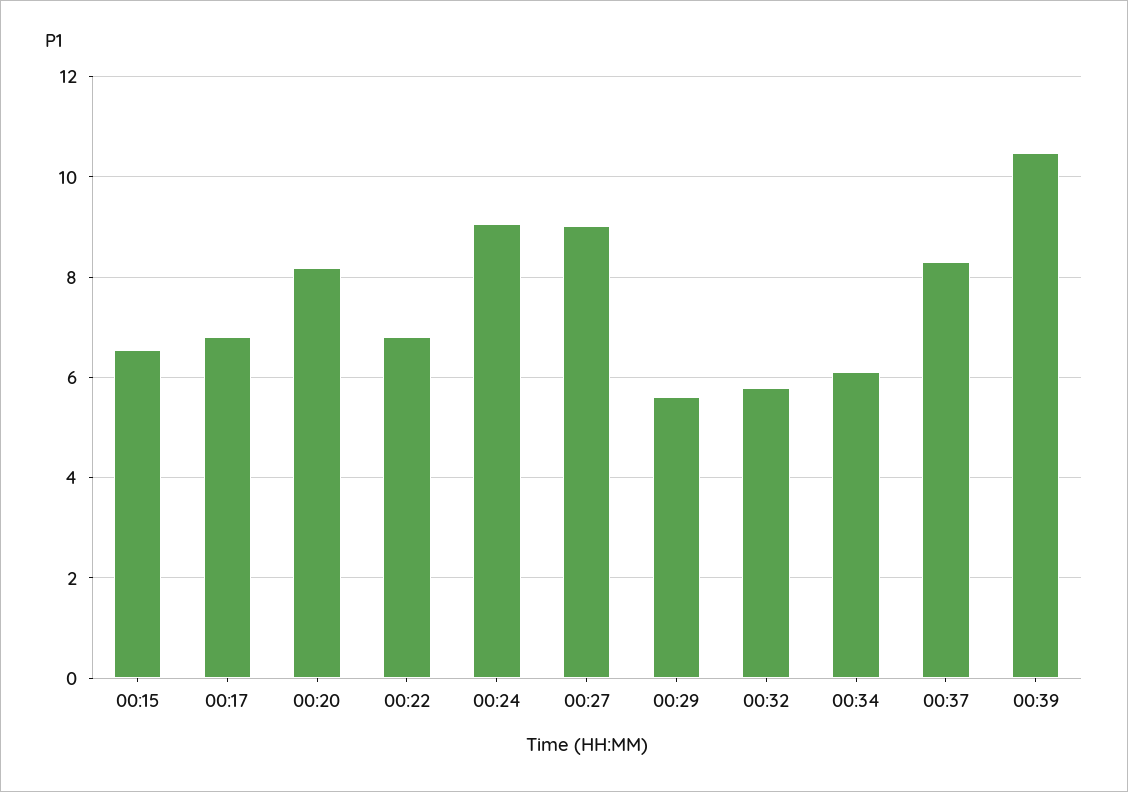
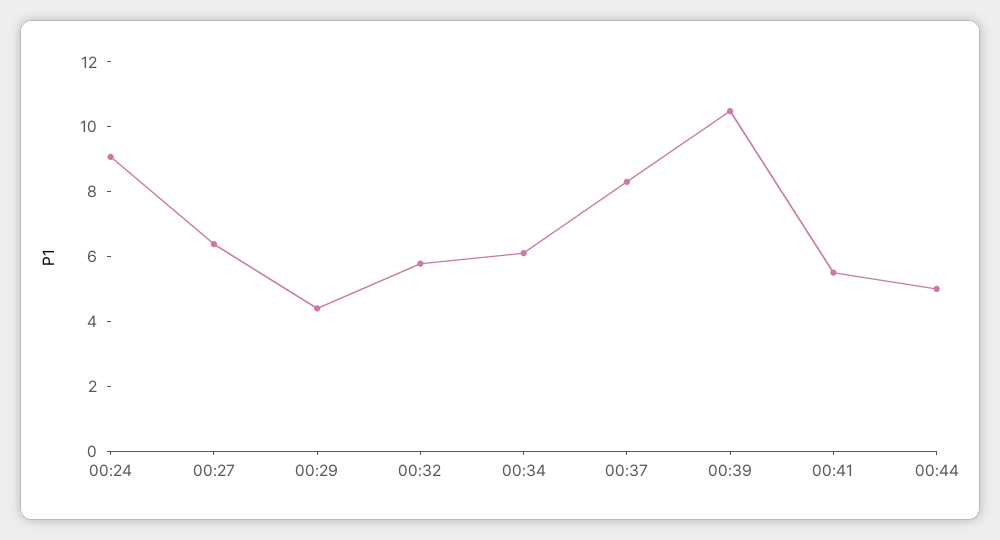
00:15: 6.6 -> none
00:17: 6.8 -> none
00:20: 8.2 -> none
00:22: 6.8 -> none
00:27: 9 -> 6.5
00:29: 5.6 -> 4.5
00:41: none -> 5.5
00:44: none -> 5

